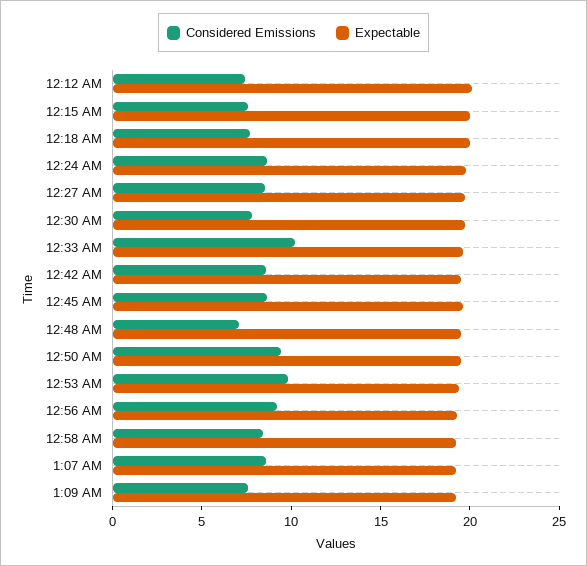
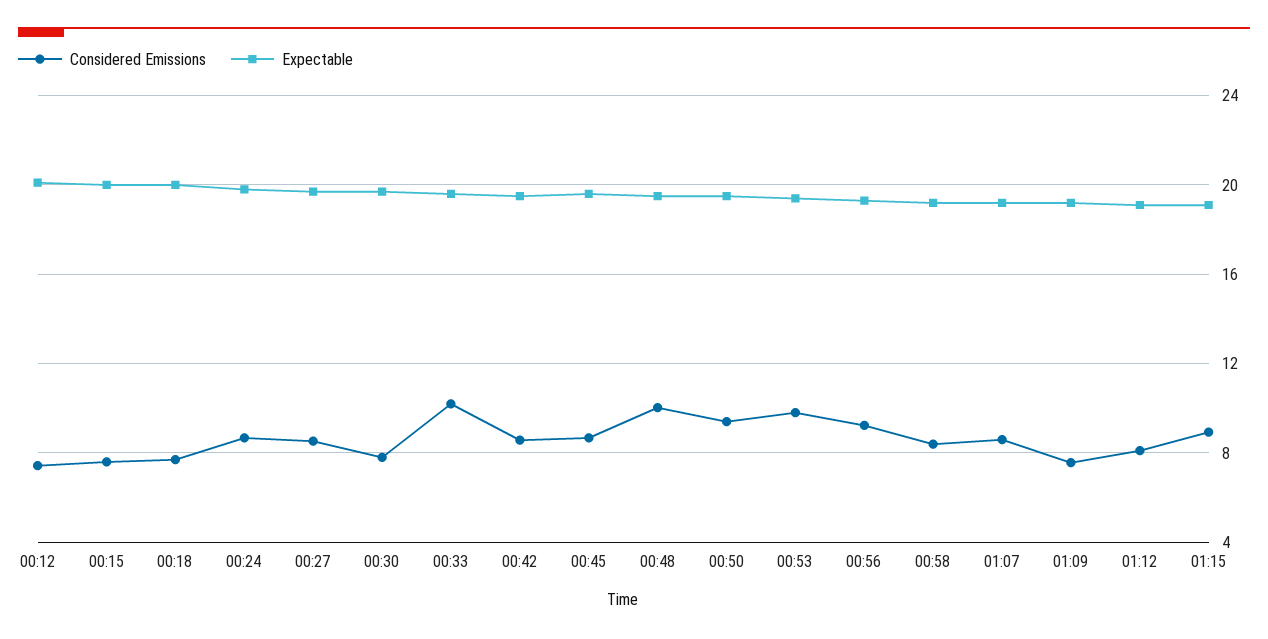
Considered Emissions, 12:48 AM: 7 -> 10
Considered Emissions, 01:12: none -> 8
Expectable, 01:12: none -> 19
Considered Emissions, 01:15: none -> 9
Expectable, 01:15: none -> 19

